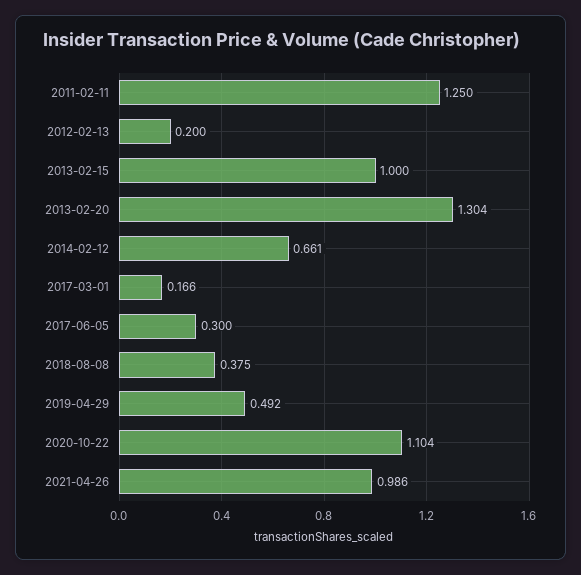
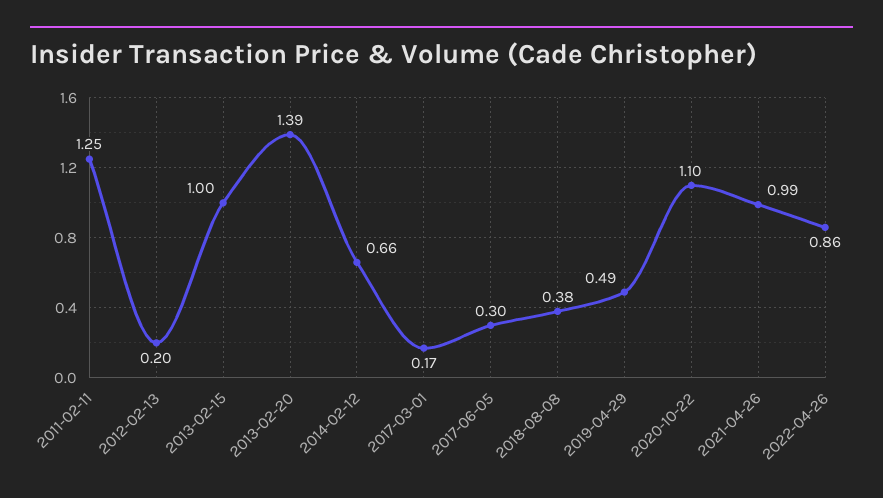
2013-02-20: 1.304 -> 1.39
2022-04-26: none -> 0.86

